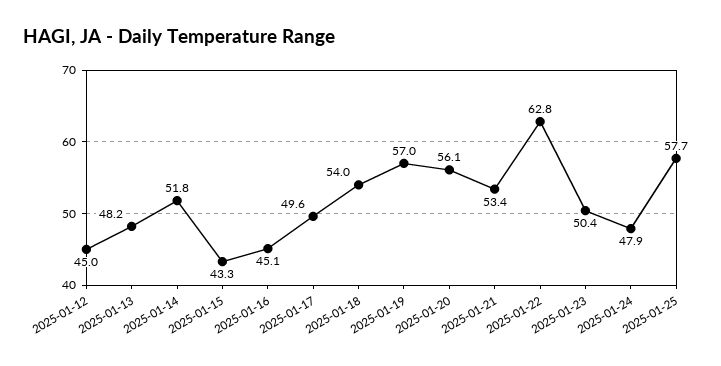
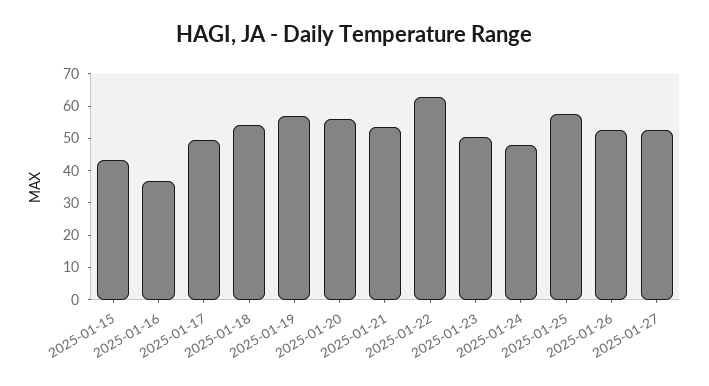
2025-01-12: 45 -> none
2025-01-13: 48.2 -> none
2025-01-14: 51.8 -> none
2025-01-16: 45.1 -> 37.5
2025-01-26: none -> 52.5
2025-01-27: none -> 52.5

